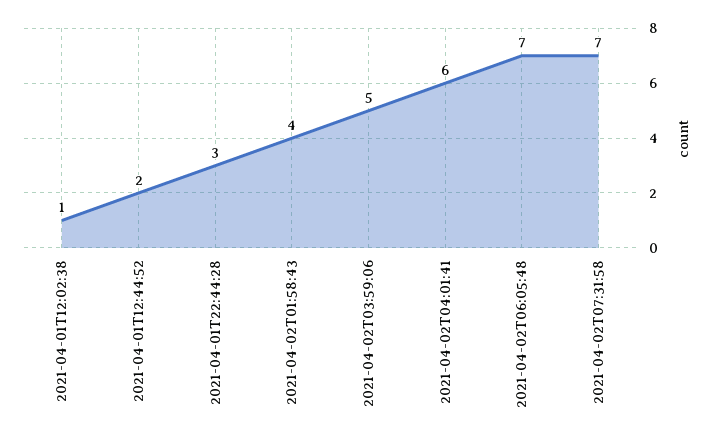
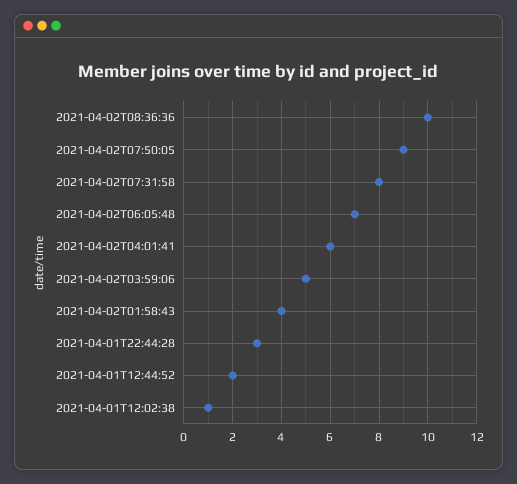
2021-04-02T07:31:58: 7 -> 8
2021-04-02T08:36:36: none -> 10
2021-04-02T07:50:05: none -> 9

